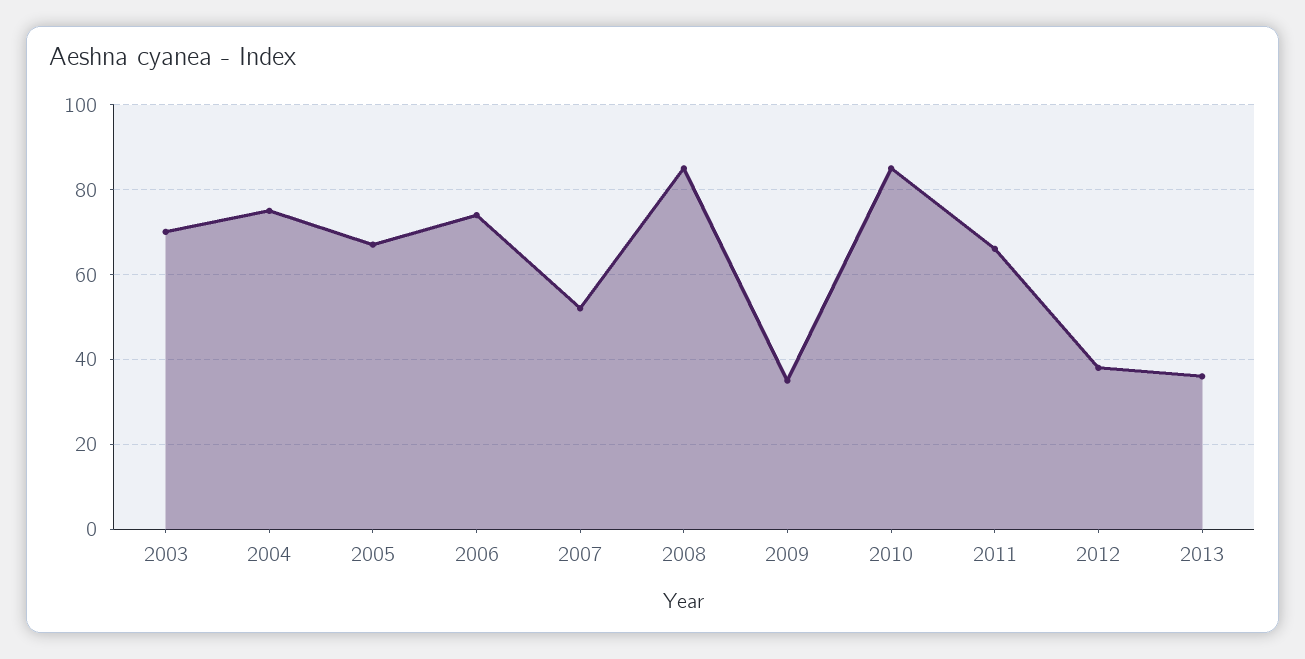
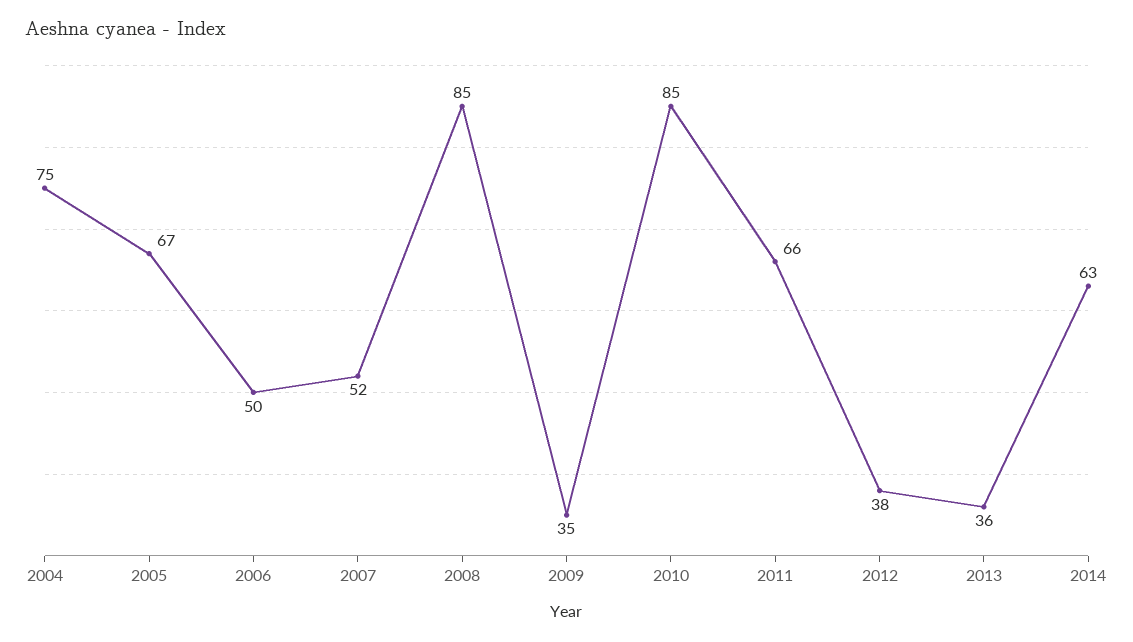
2003: 70 -> none
2006: 75 -> 50
2014: none -> 63

